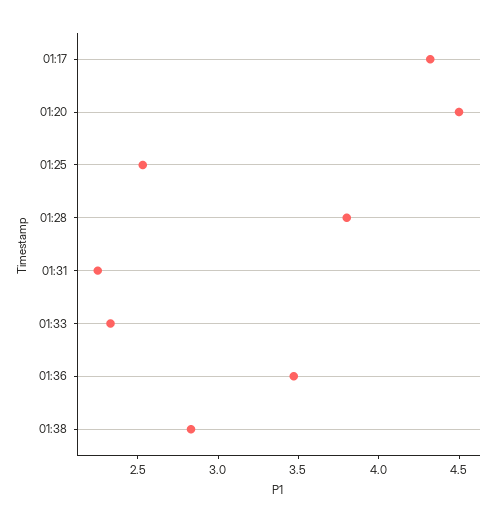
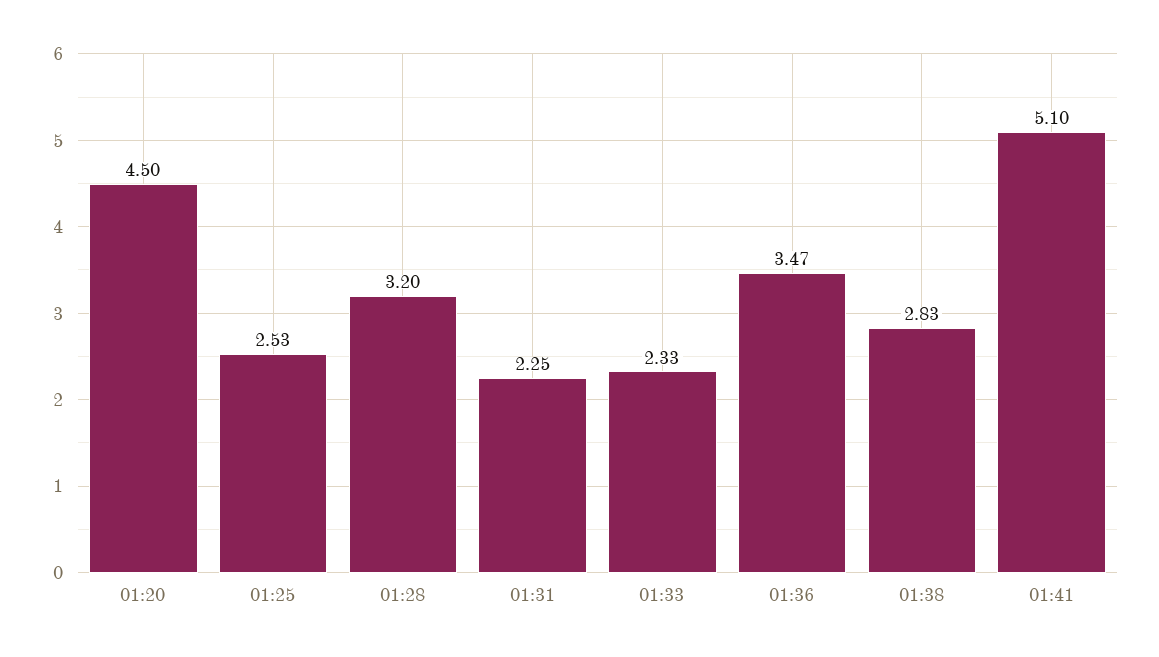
01:17: 4.3 -> none
01:28: 3.8 -> 3.2
01:41: none -> 5.1

